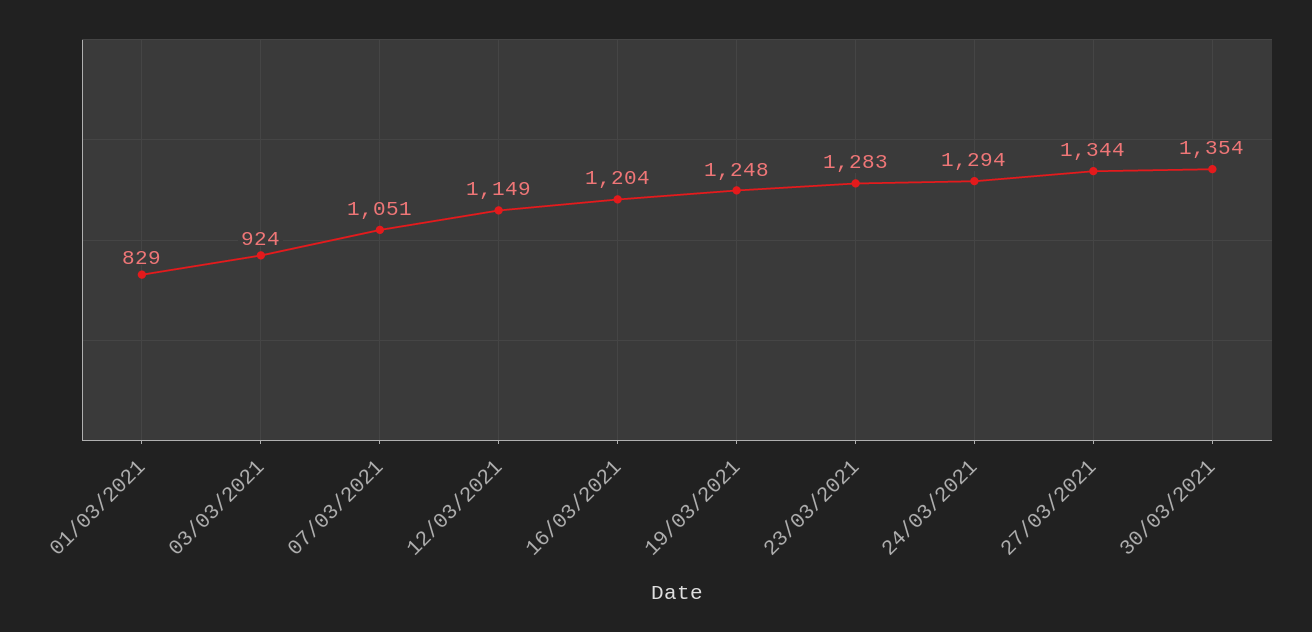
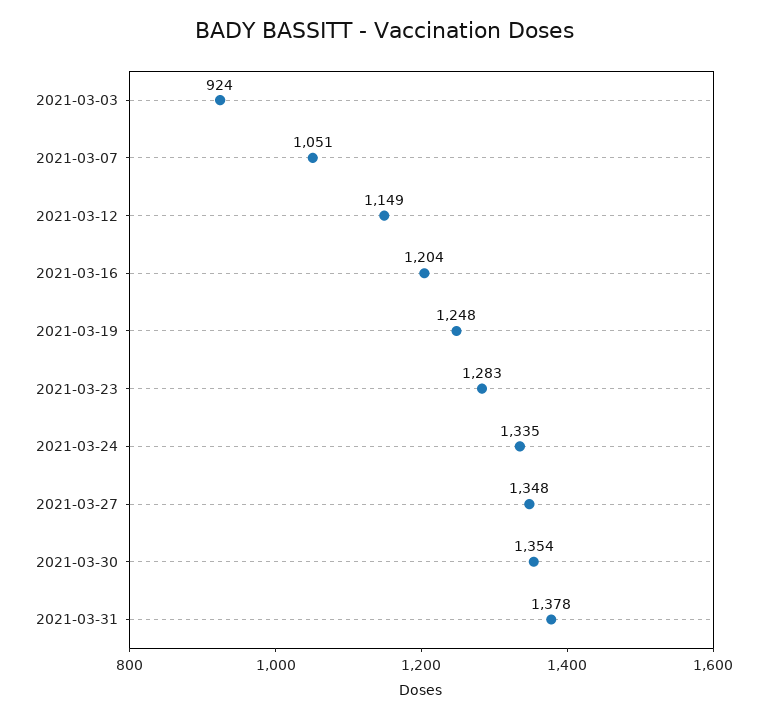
01/03/2021: 829 -> none
24/03/2021: 1294 -> 1335
27/03/2021: 1344 -> 1348
2021-03-31: none -> 1378

